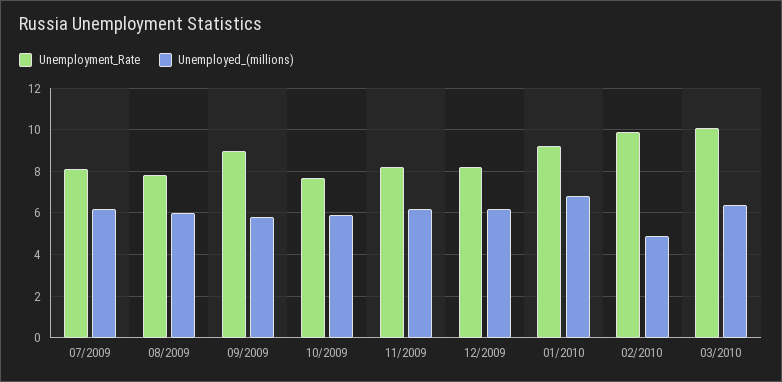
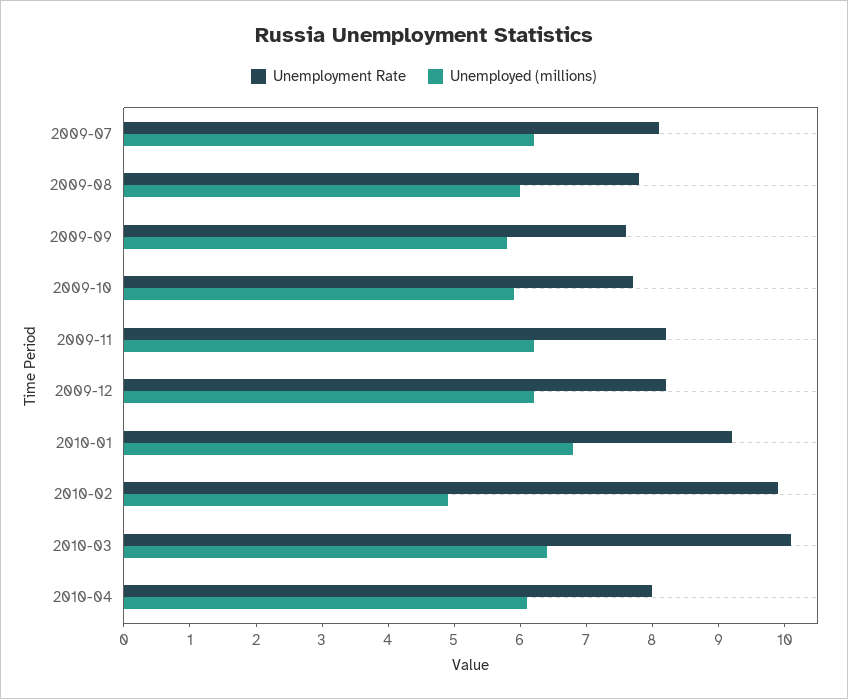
Unemployment_Rate, 09/2009: 9 -> 7.5
Unemployment_Rate, 2010-04: none -> 8
Unemployed_(millions), 2010-04: none -> 6

